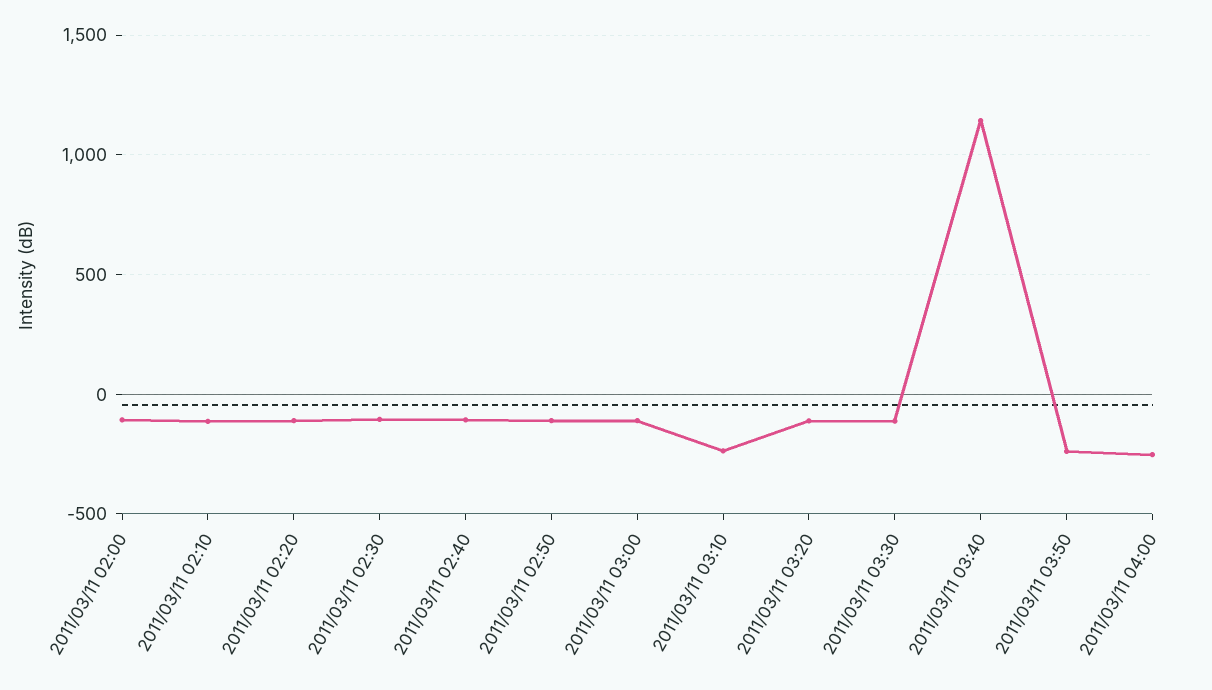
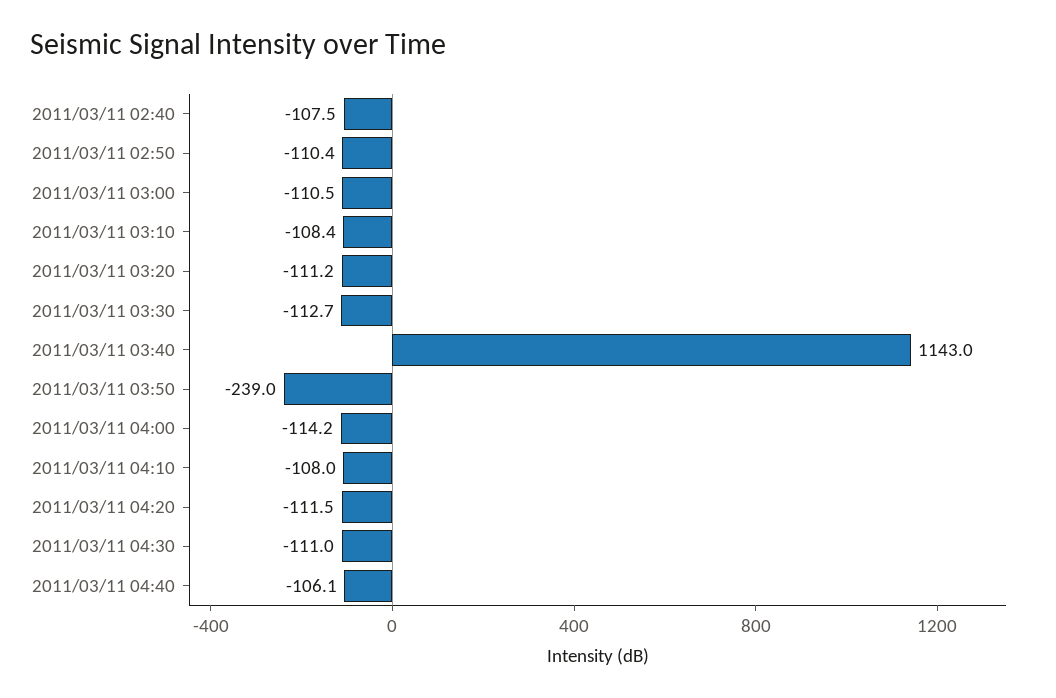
2011/03/11 02:00: -100 -> none
2011/03/11 02:10: -100 -> none
2011/03/11 02:20: -100 -> none
2011/03/11 02:30: -100 -> none
2011/03/11 03:10: -250 -> -108.4
2011/03/11 04:00: -250 -> -114.2
2011/03/11 04:10: none -> -108
2011/03/11 04:20: none -> -111.5
2011/03/11 04:30: none -> -111
2011/03/11 04:40: none -> -106.1

